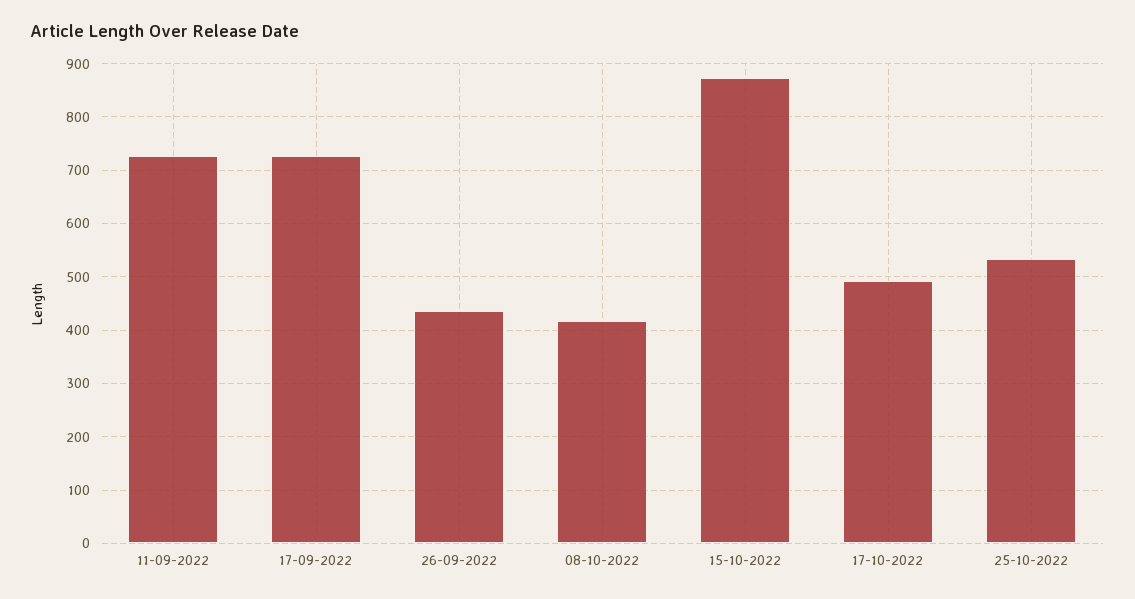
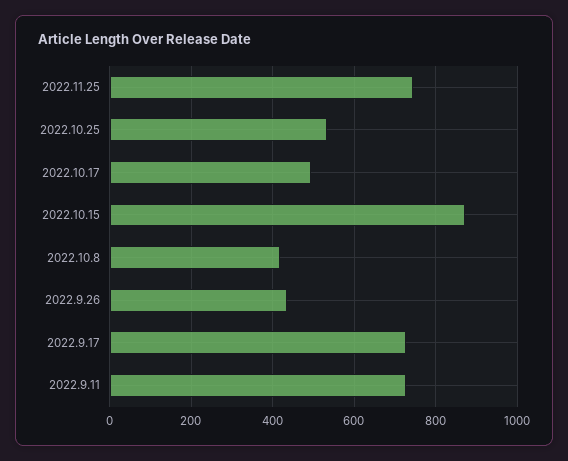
2022.11.25: none -> 740

